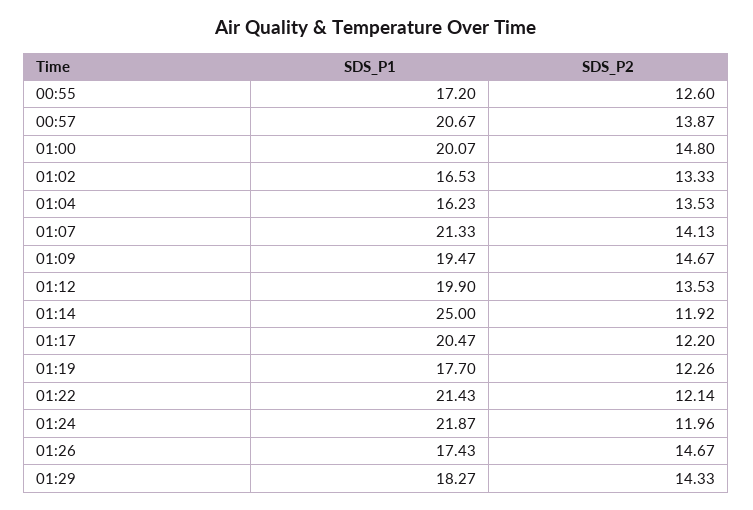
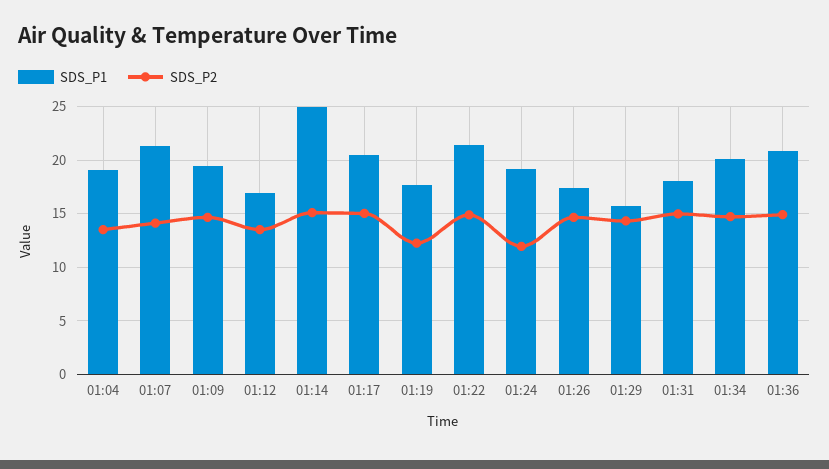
SDS_P1, 00:55: 17.2 -> none
SDS_P2, 00:55: 12.6 -> none
SDS_P1, 00:57: 20.67 -> none
SDS_P2, 00:57: 13.87 -> none
SDS_P1, 01:00: 20.07 -> none
SDS_P2, 01:00: 14.8 -> none
SDS_P1, 01:02: 16.53 -> none
SDS_P2, 01:02: 13.33 -> none
SDS_P1, 01:04: 16.23 -> 19
SDS_P1, 01:12: 19.9 -> 17
SDS_P2, 01:14: 11.92 -> 15
SDS_P2, 01:17: 12.2 -> 15
SDS_P2, 01:22: 12.14 -> 15
SDS_P1, 01:24: 21.87 -> 19
SDS_P1, 01:29: 18.27 -> 16
SDS_P1, 01:31: none -> 18
SDS_P2, 01:31: none -> 15
SDS_P1, 01:34: none -> 20
SDS_P2, 01:34: none -> 15
SDS_P1, 01:36: none -> 21
SDS_P2, 01:36: none -> 15

